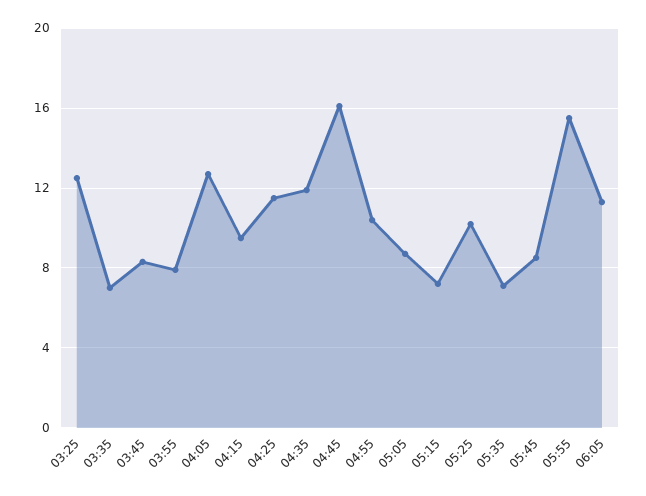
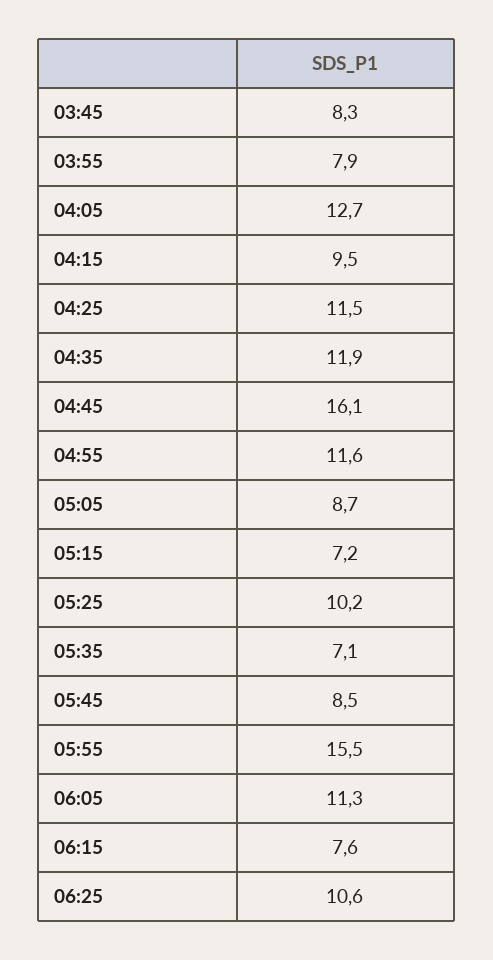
03:25: 12.5 -> none
03:35: 7 -> none
04:55: 10.5 -> 11.6
06:15: none -> 7.6
06:25: none -> 10.6

